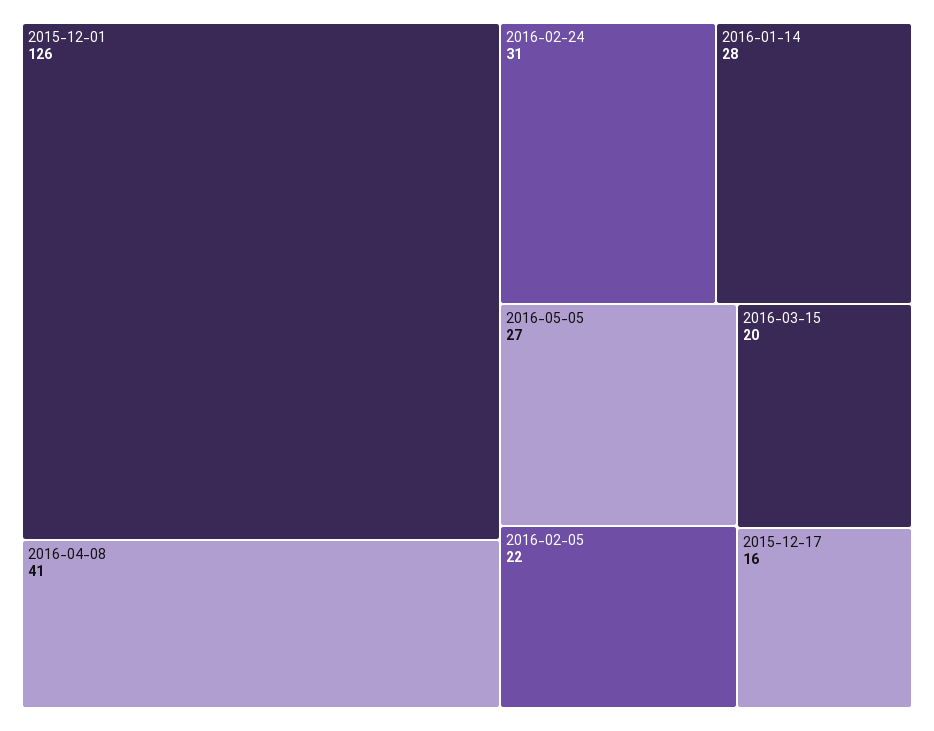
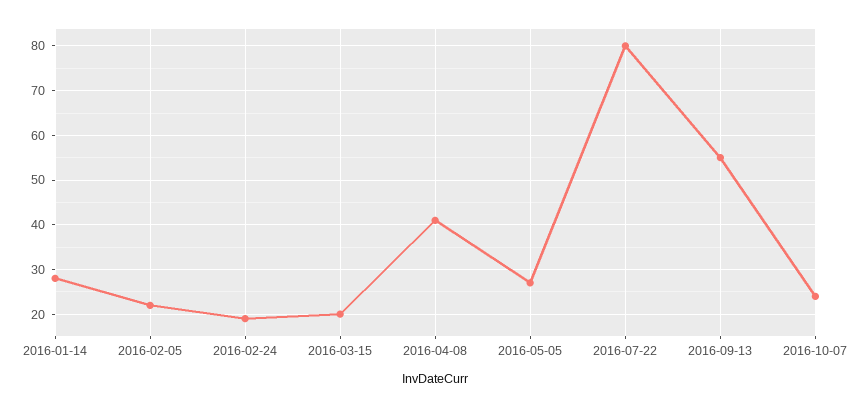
2015-12-01: 126 -> none
2016-02-24: 31 -> 20
2015-12-17: 16 -> none
2016-07-22: none -> 80
2016-09-13: none -> 55
2016-10-07: none -> 25

